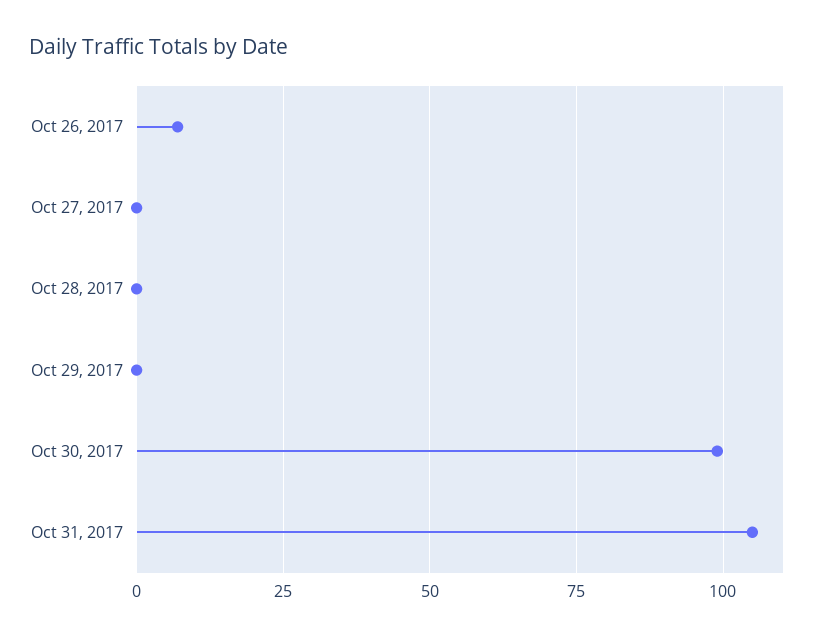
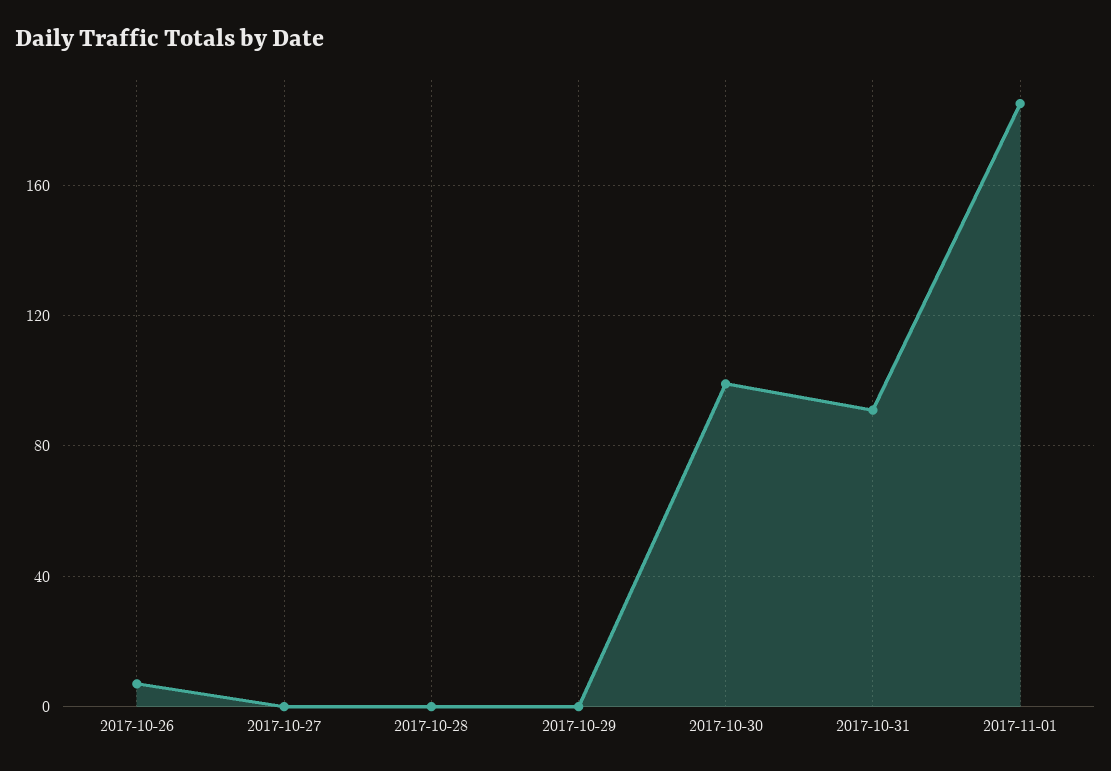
Oct 31, 2017: 105 -> 90
2017-11-01: none -> 185

